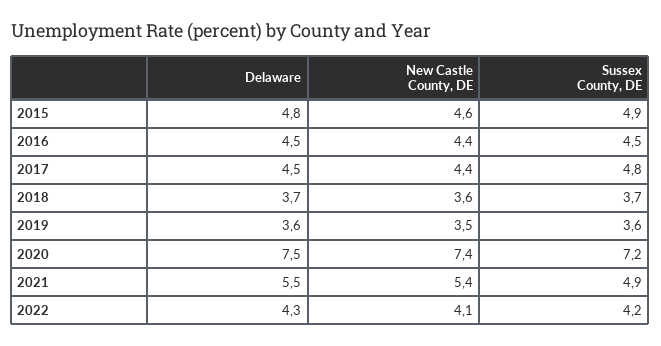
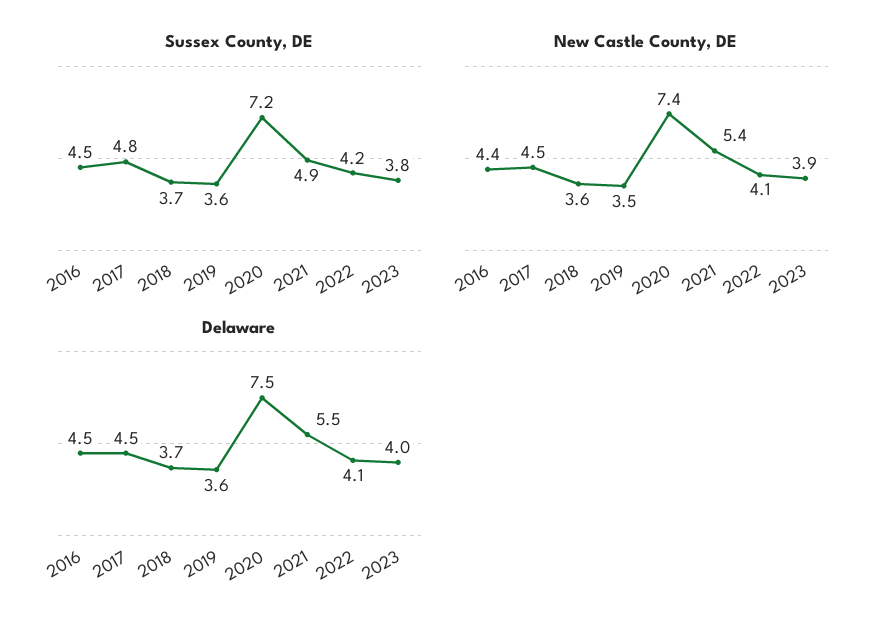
Delaware, 2015: 4.8 -> none
New Castle County, DE, 2015: 4.6 -> none
Sussex County, DE, 2015: 4.9 -> none
New Castle County, DE, 2017: 4.4 -> 4.5
Delaware, 2022: 4.3 -> 4.1
Sussex County, DE, 2023: none -> 3.8
New Castle County, DE, 2023: none -> 3.9
Delaware, 2023: none -> 4

